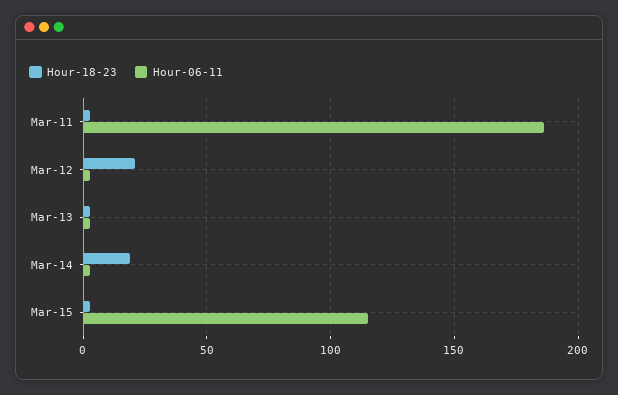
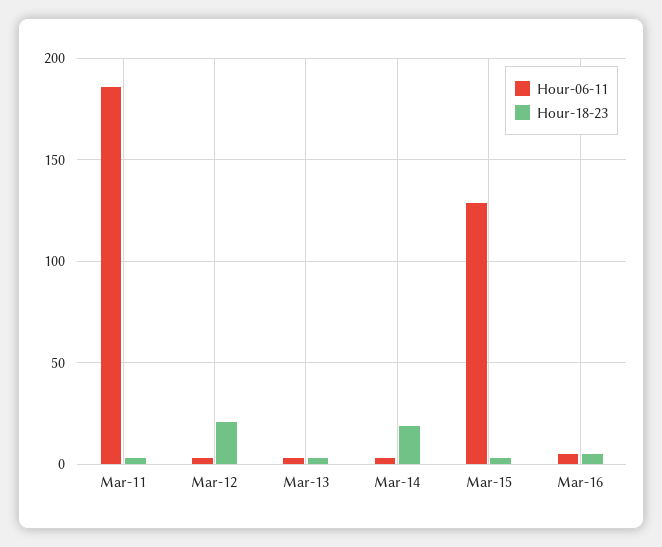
Hour-06-11, Mar-15: 115 -> 130
Hour-06-11, Mar-16: none -> 5
Hour-18-23, Mar-16: none -> 5

